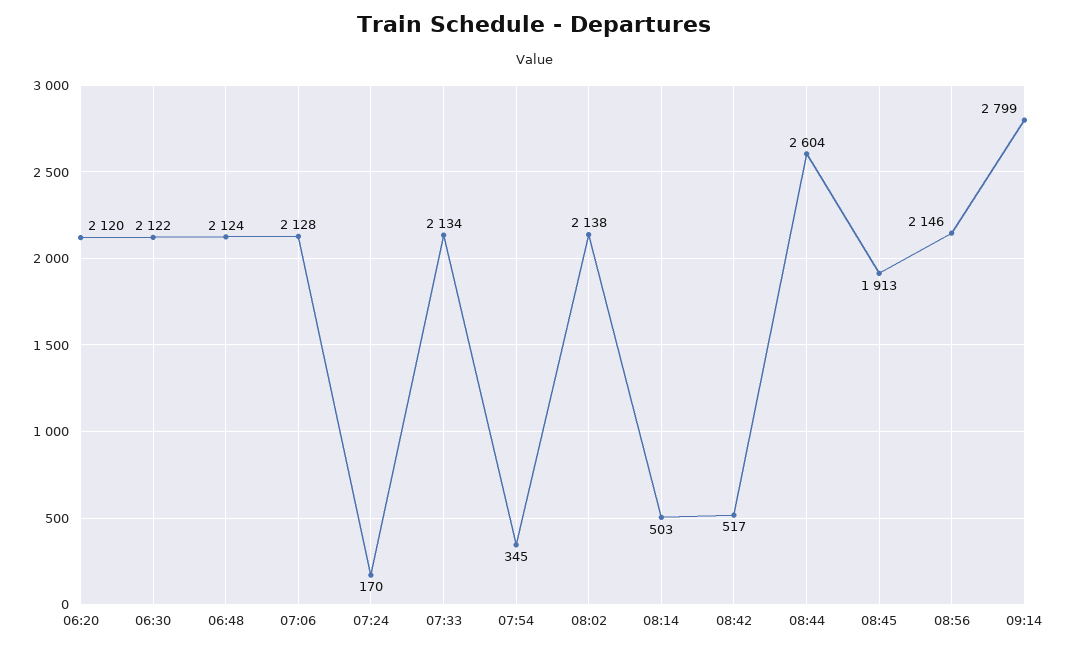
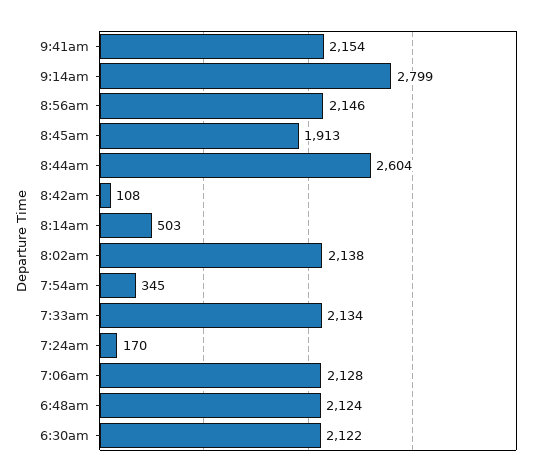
06:20: 2120 -> none
08:42: 517 -> 108
9:41am: none -> 2154

